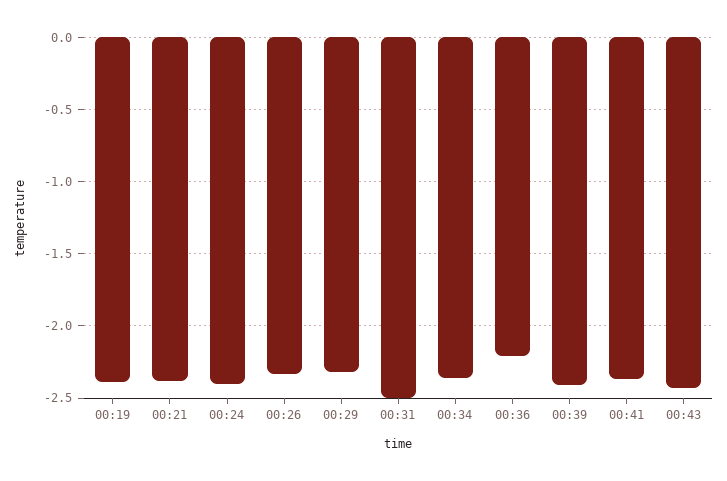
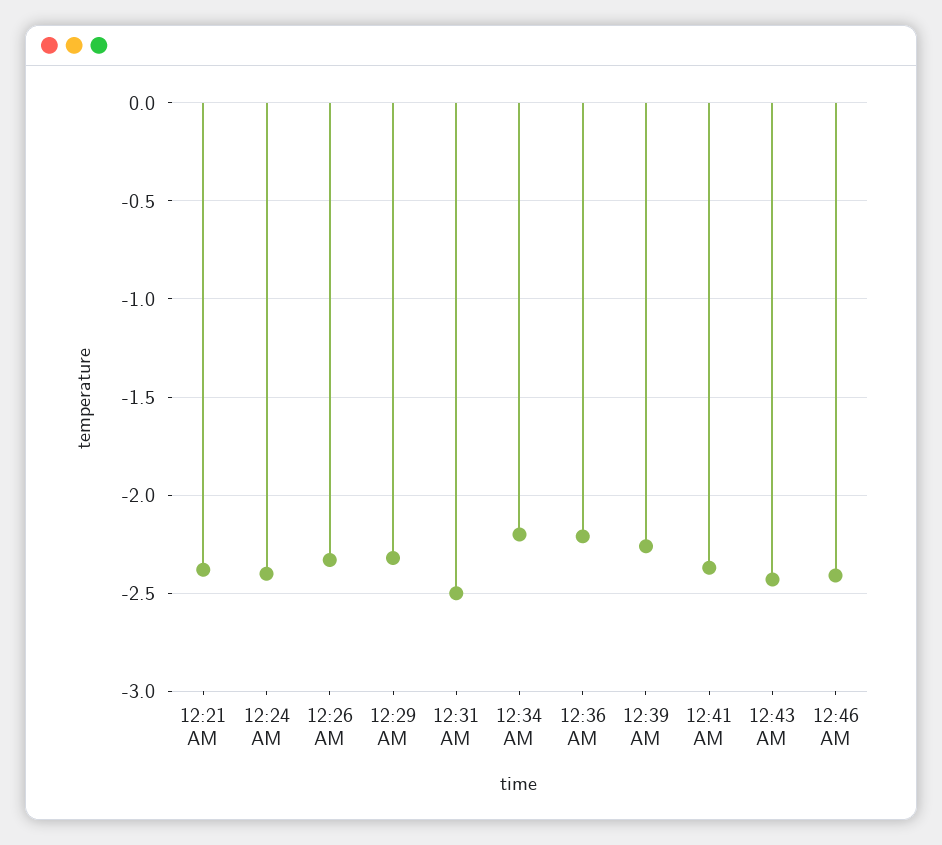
00:19: -2.4 -> none
00:34: -2.35 -> -2.2
00:39: -2.4 -> -2.25
12:46 AM: none -> -2.4

